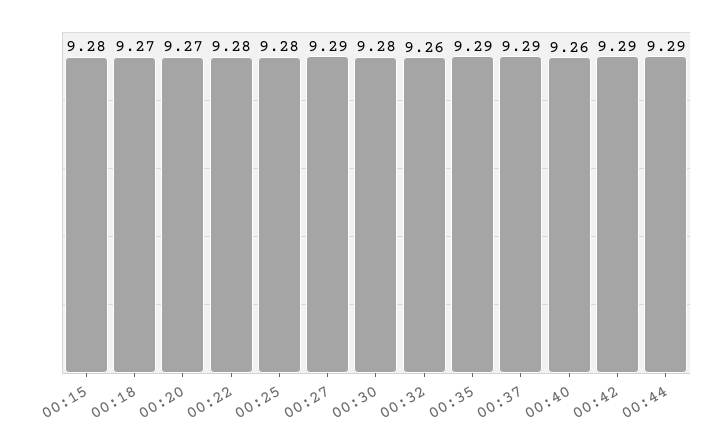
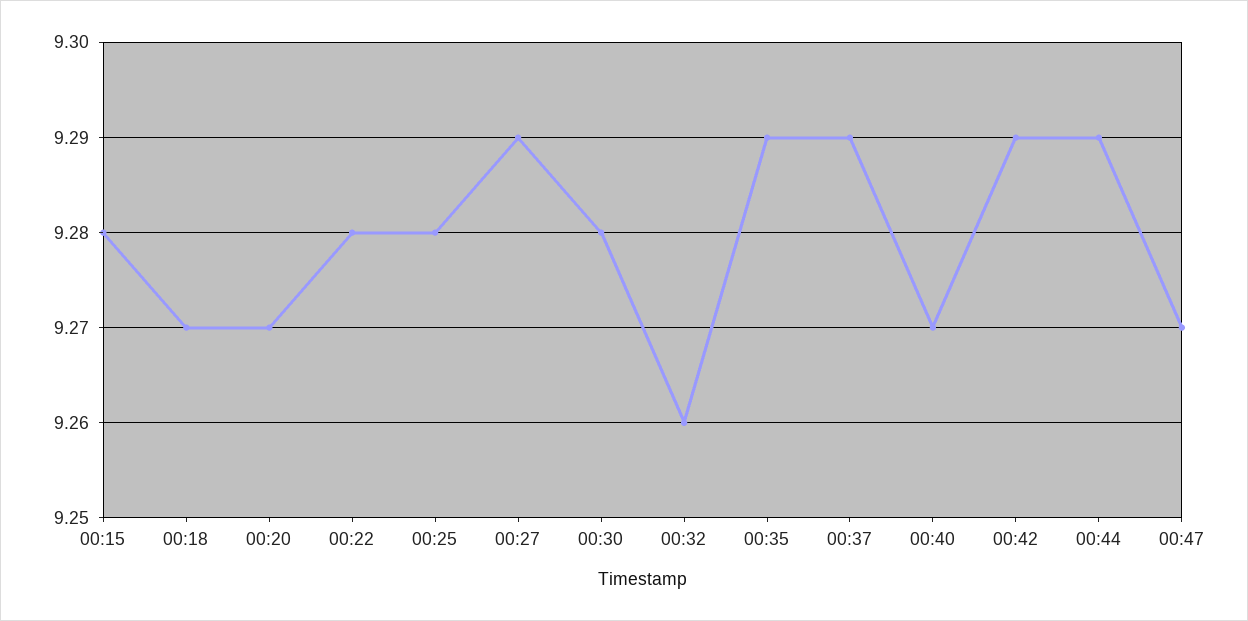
00:40: 9.26 -> 9.27
00:47: none -> 9.27

